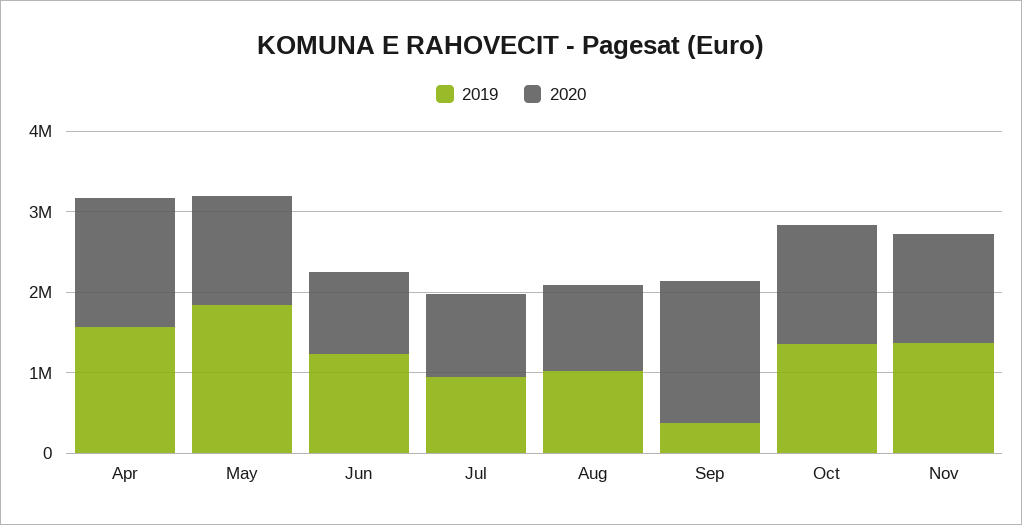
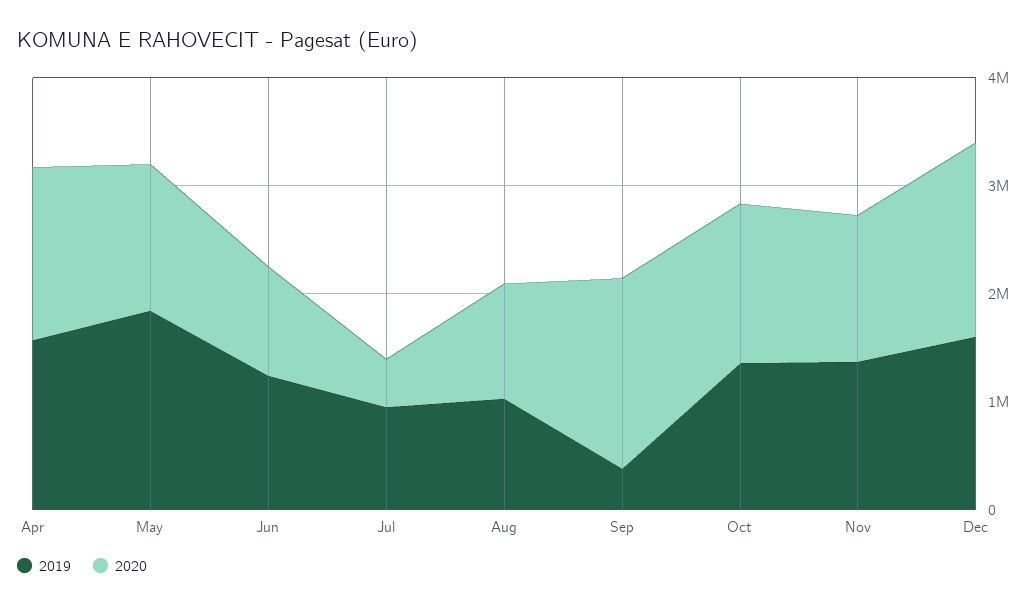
2020, Jul: 1000000 -> 400000
2019, Dec: none -> 1600000
2020, Dec: none -> 1800000

